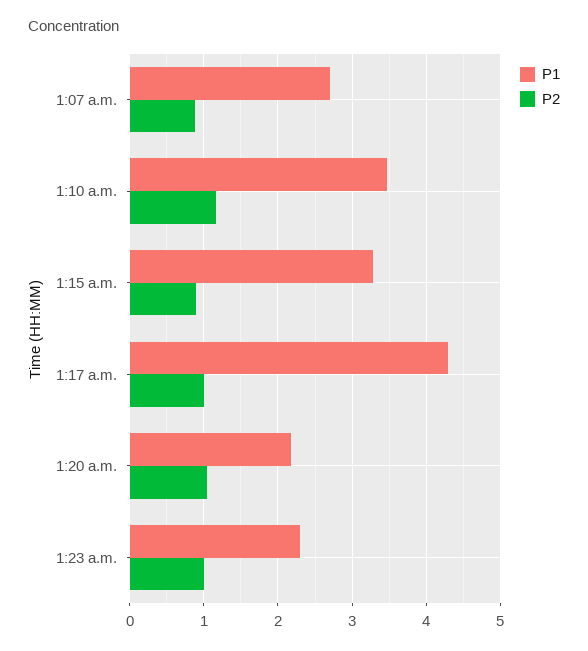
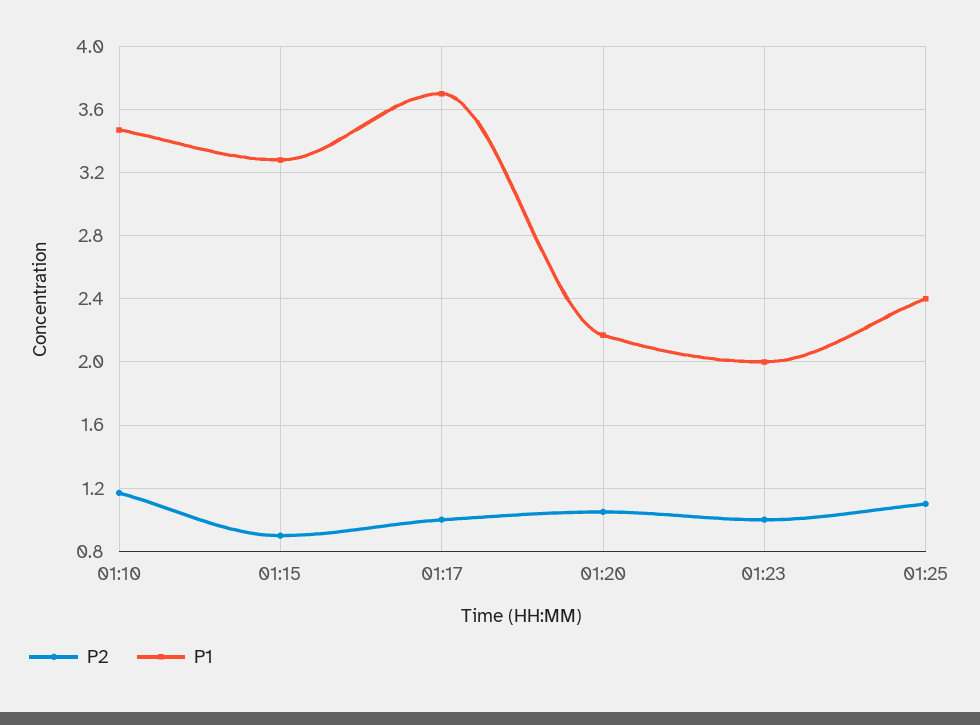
P1, 1:07 a.m.: 2.7 -> none
P2, 1:07 a.m.: 0.9 -> none
P1, 1:17 a.m.: 4.3 -> 3.7
P1, 1:23 a.m.: 2.3 -> 2
P2, 01:25: none -> 1.1
P1, 01:25: none -> 2.4

